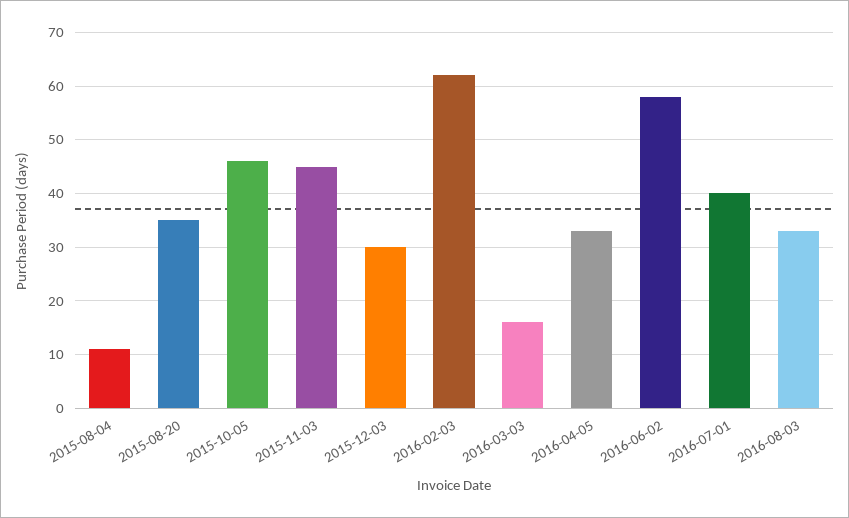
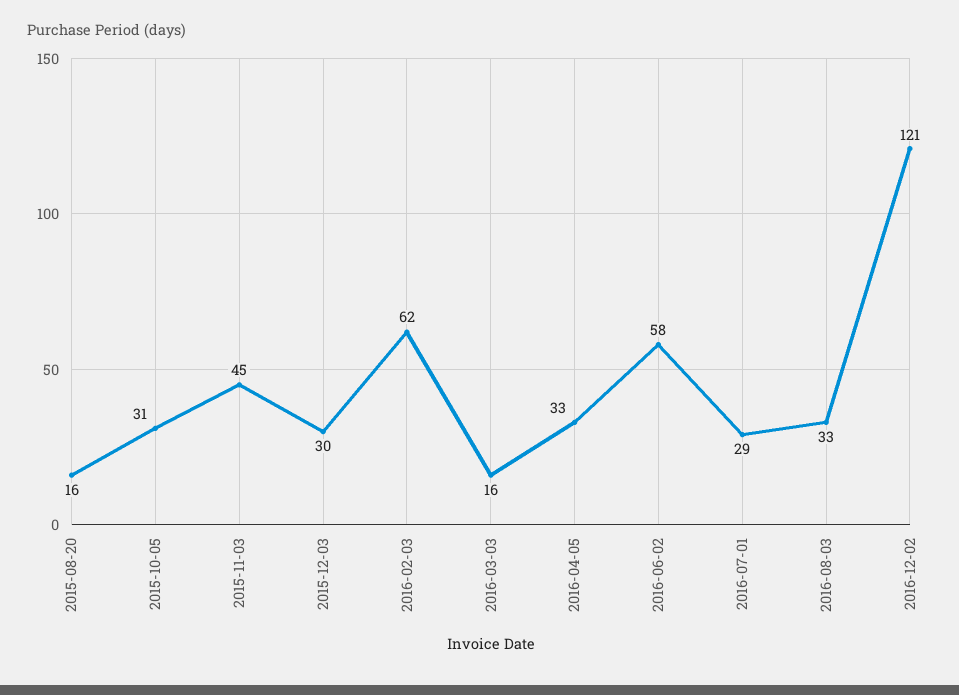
2015-08-04: 10 -> none
2015-08-20: 35 -> 16
2015-10-05: 45 -> 31
2016-07-01: 40 -> 29
2016-12-02: none -> 121

